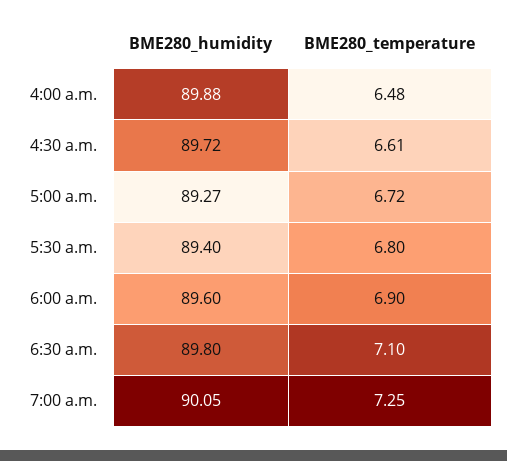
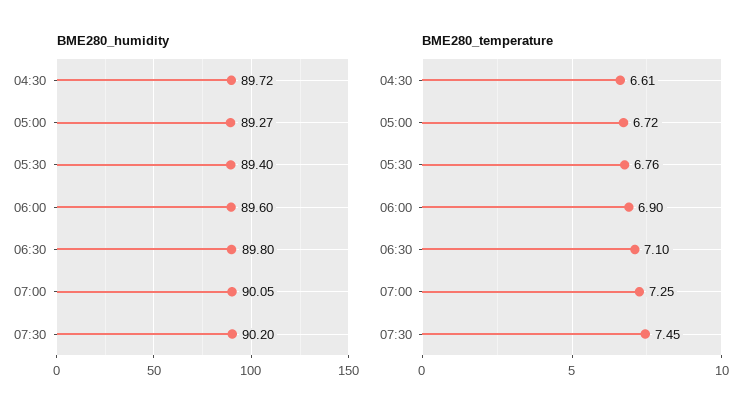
BME280_humidity, 4:00 a.m.: 89.88 -> none
BME280_temperature, 4:00 a.m.: 6.48 -> none
BME280_temperature, 5:30 a.m.: 6.8 -> 6.76
BME280_humidity, 07:30: none -> 90.2
BME280_temperature, 07:30: none -> 7.45

